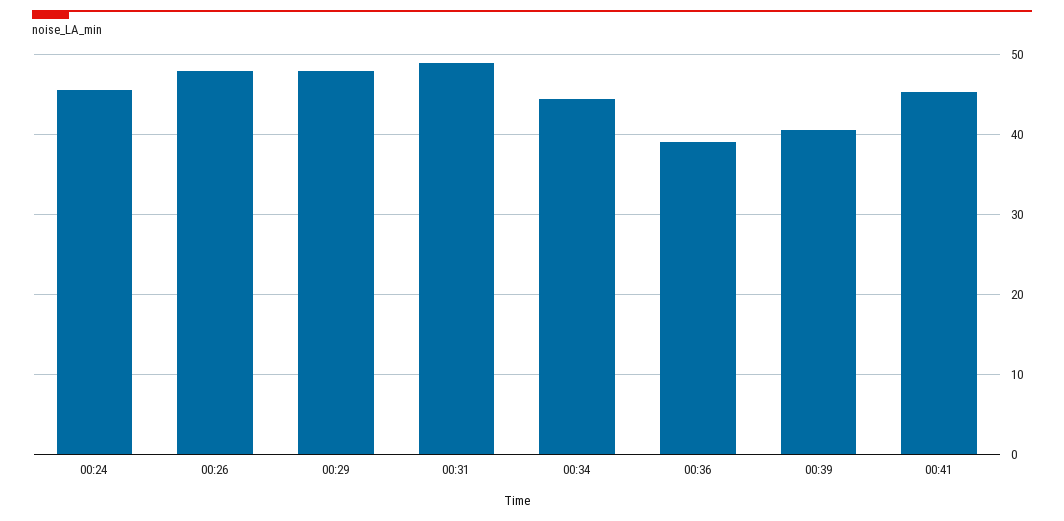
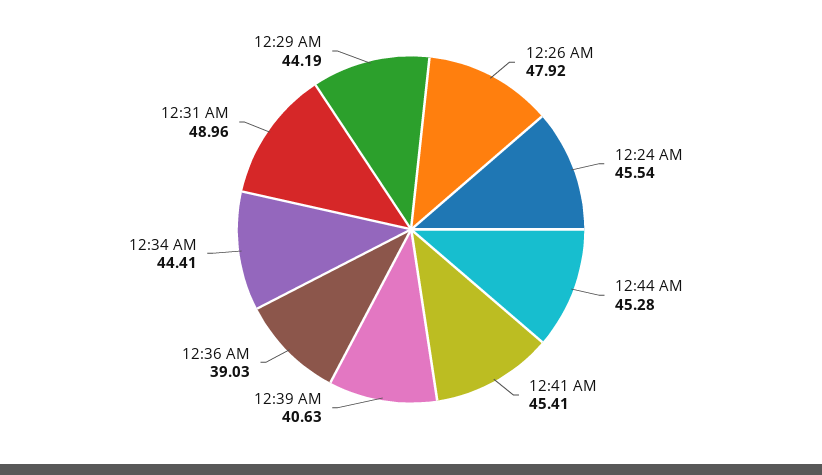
00:29: 48 -> 44.19
12:44 AM: none -> 45.28

